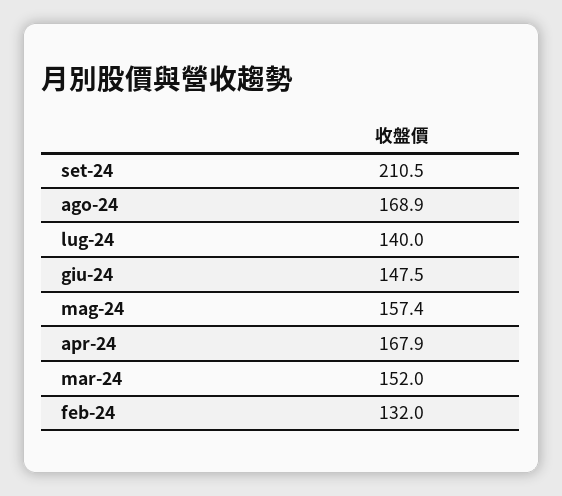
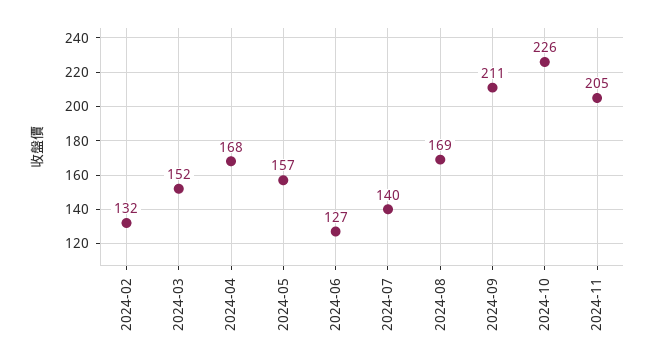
giu-24: 147.5 -> 127
2024-10: none -> 226
2024-11: none -> 205

